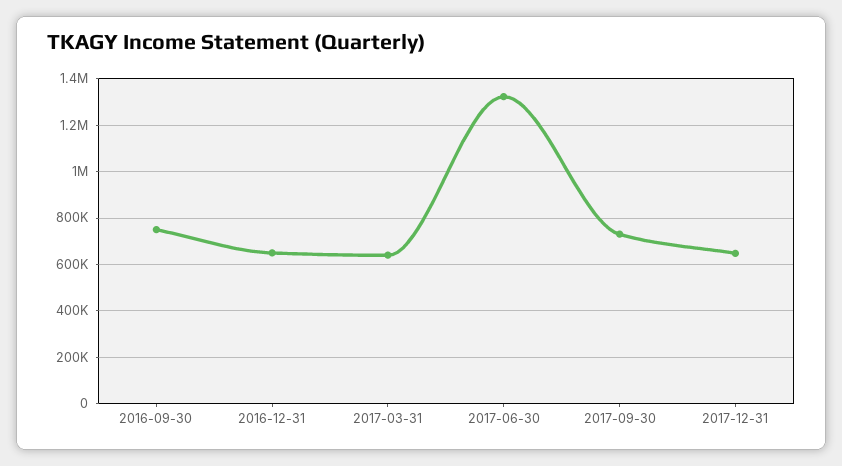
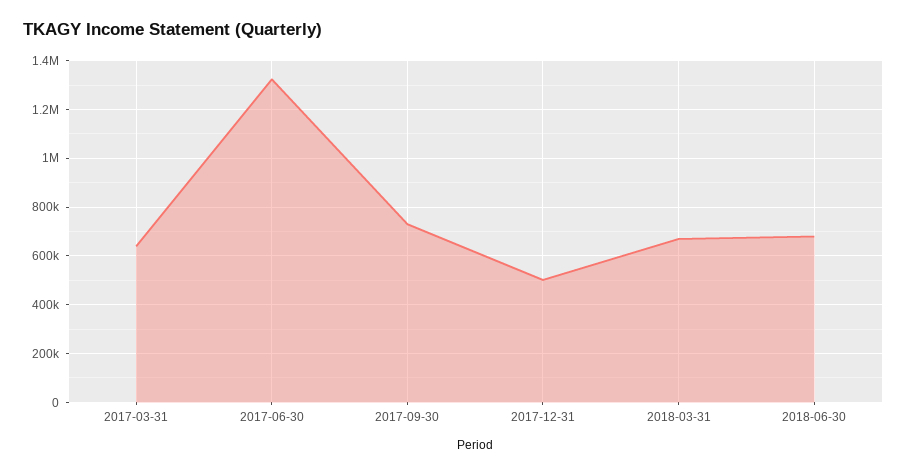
2016-09-30: 750000 -> none
2016-12-31: 650000 -> none
2017-12-31: 650000 -> 500000
2018-03-31: none -> 675000
2018-06-30: none -> 675000

